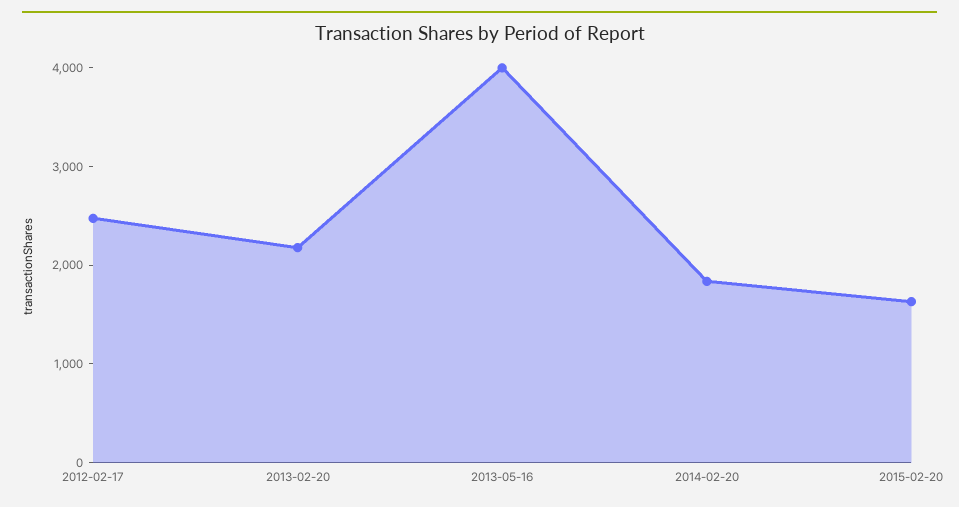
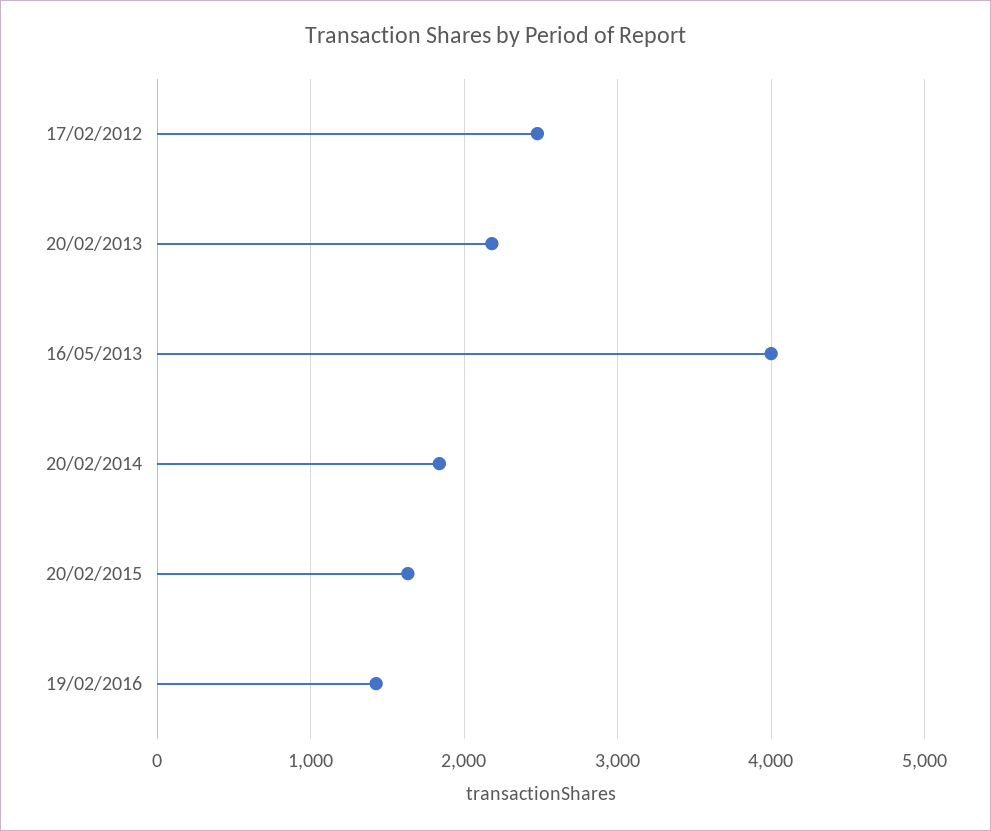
19/02/2016: none -> 1400

